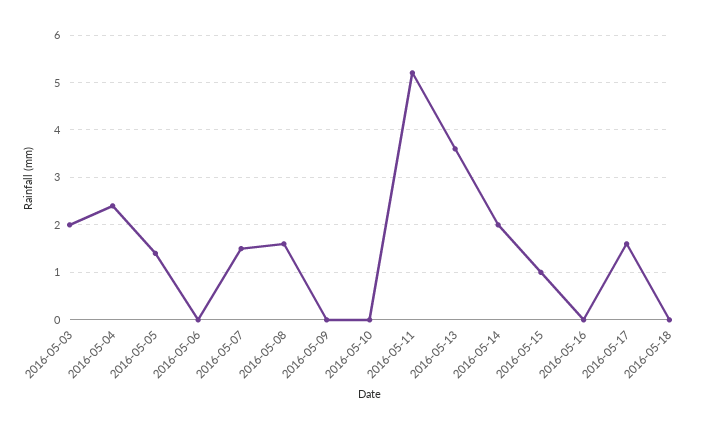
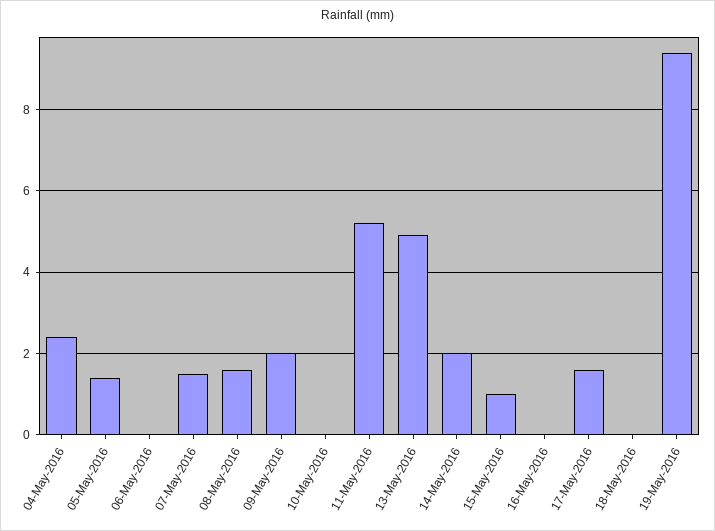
2016-05-03: 2 -> none
2016-05-09: 0 -> 2
2016-05-13: 3.5 -> 5
19-May-2016: none -> 9.5

